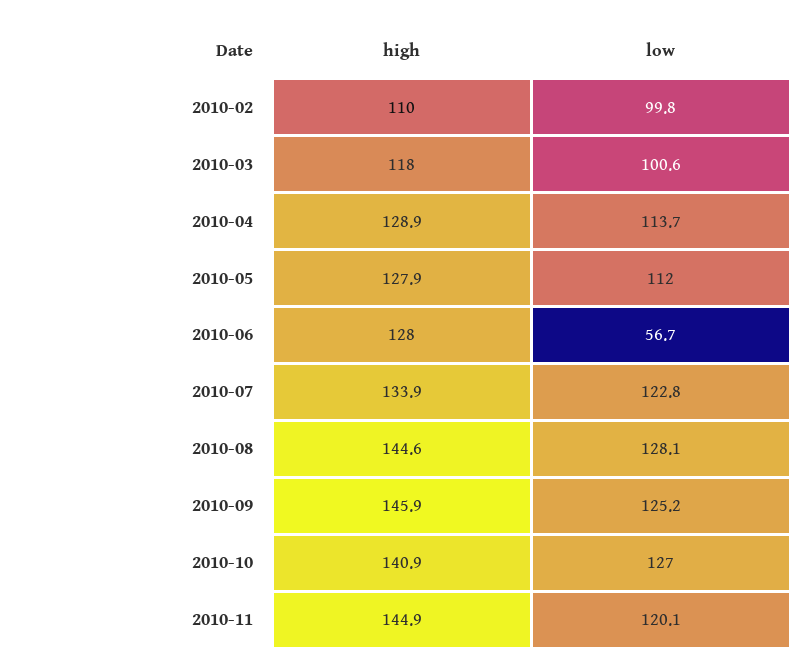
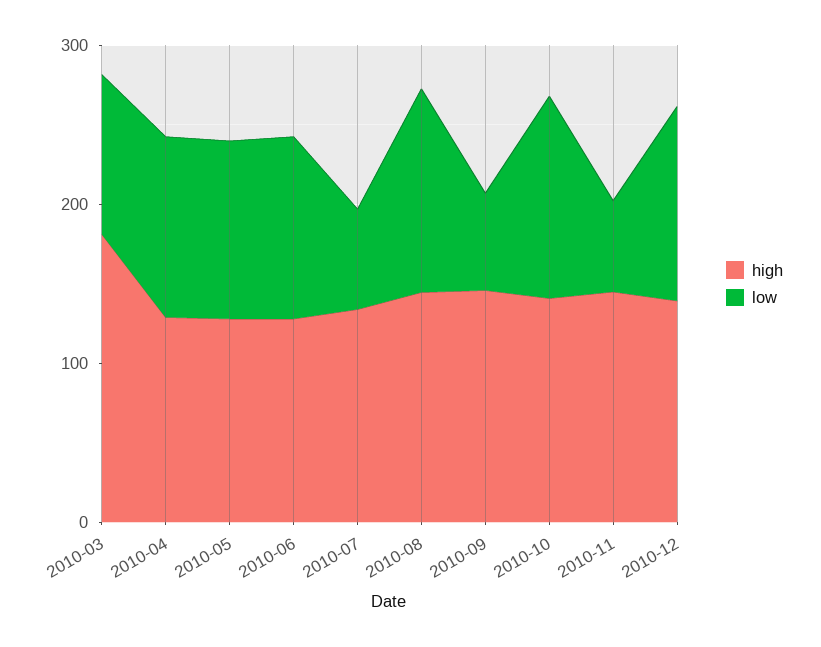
high, 2010-02: 110 -> none
low, 2010-02: 99.8 -> none
high, 2010-03: 118 -> 180
low, 2010-06: 56.7 -> 120
low, 2010-07: 122.8 -> 60
low, 2010-09: 125.2 -> 60
low, 2010-11: 120.1 -> 60
high, 2010-12: none -> 140
low, 2010-12: none -> 120

